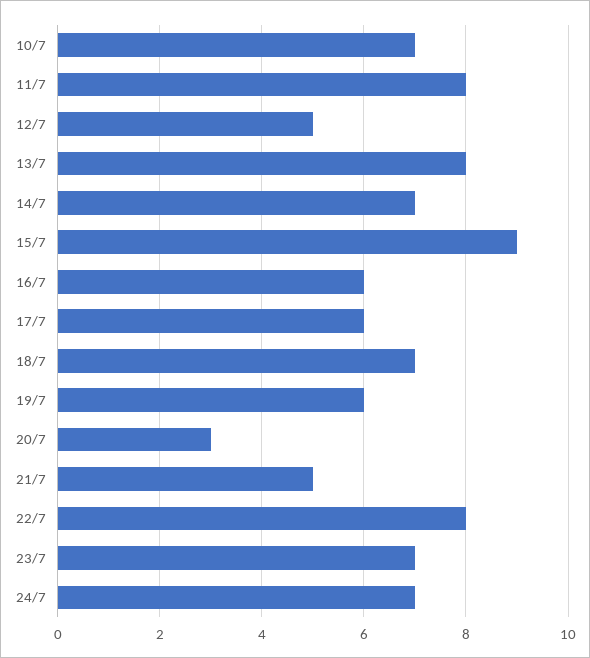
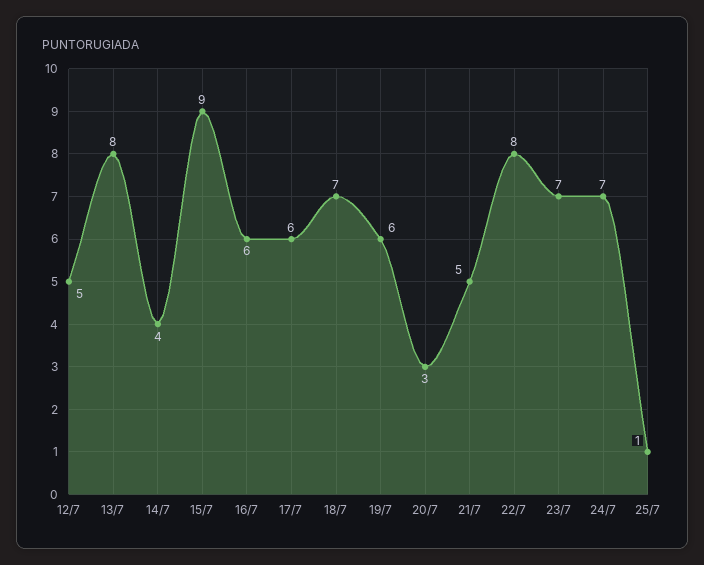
10/7: 7 -> none
11/7: 8 -> none
14/7: 7 -> 4
25/7: none -> 1

